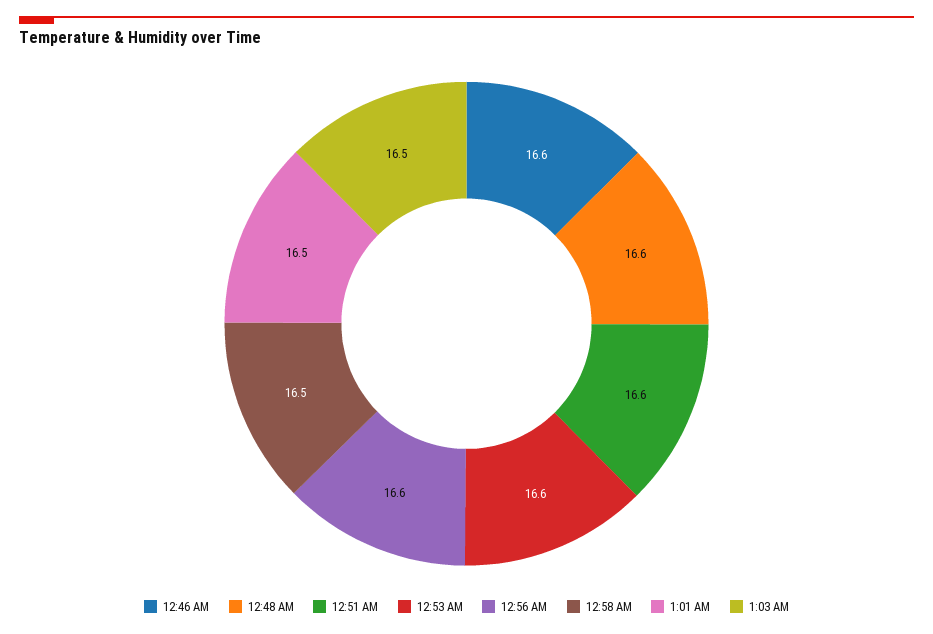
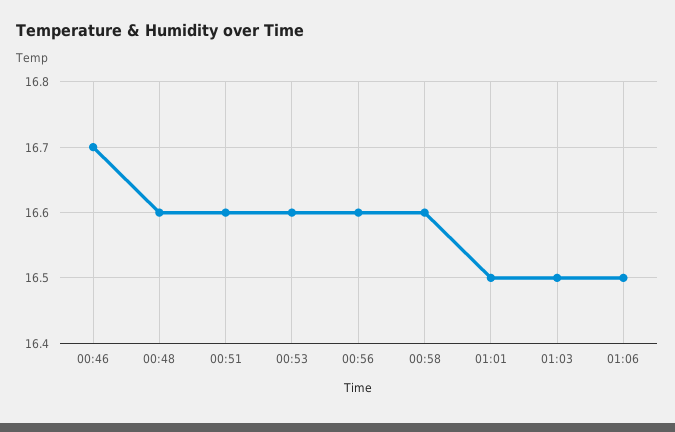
12:46 AM: 16.6 -> 16.7
12:58 AM: 16.5 -> 16.6
01:06: none -> 16.5

